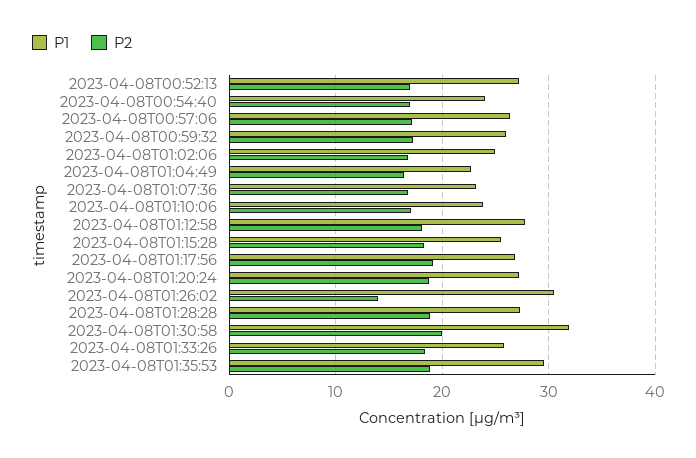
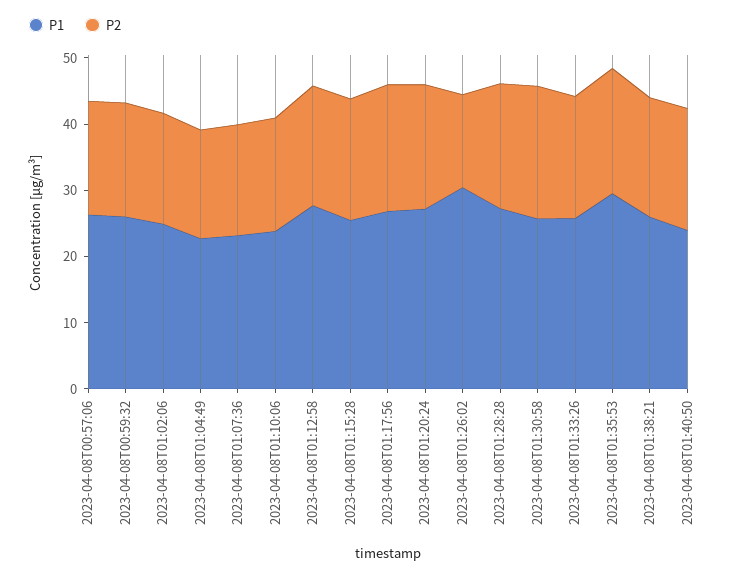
P1, 2023-04-08T00:52:13: 27 -> none
P2, 2023-04-08T00:52:13: 17 -> none
P1, 2023-04-08T00:54:40: 24 -> none
P2, 2023-04-08T00:54:40: 17 -> none
P1, 2023-04-08T01:30:58: 32 -> 26
P1, 2023-04-08T01:38:21: none -> 26
P2, 2023-04-08T01:38:21: none -> 18
P1, 2023-04-08T01:40:50: none -> 24
P2, 2023-04-08T01:40:50: none -> 18

